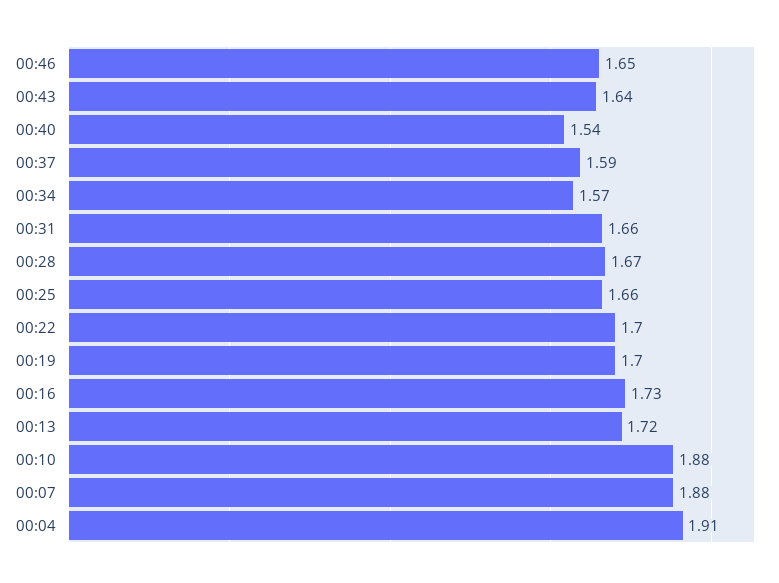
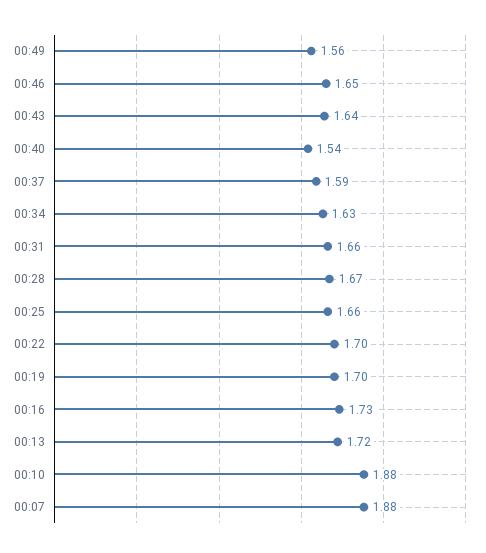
00:34: 1.57 -> 1.63
00:04: 1.91 -> none
00:49: none -> 1.56

